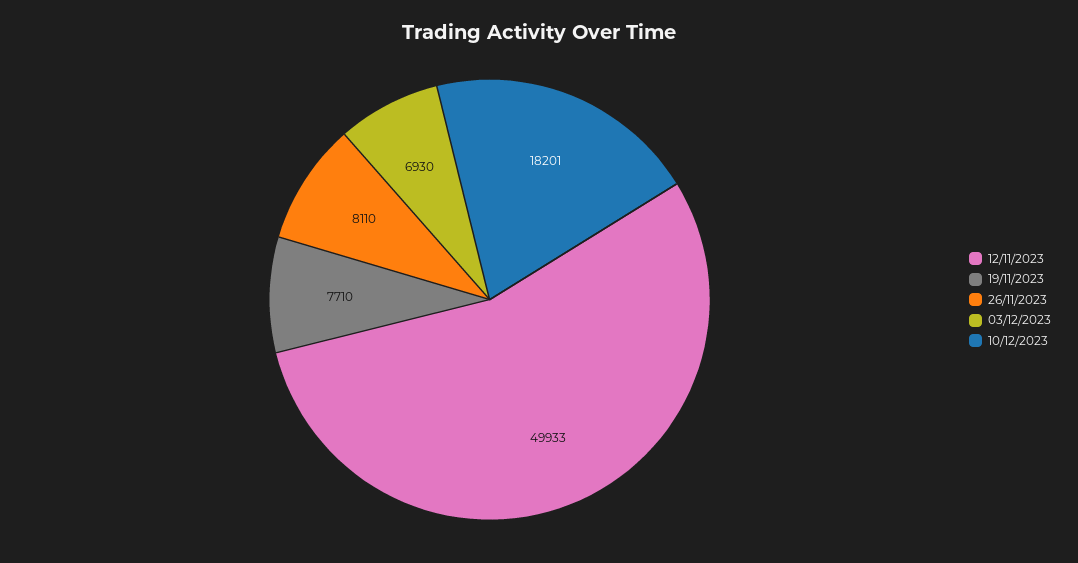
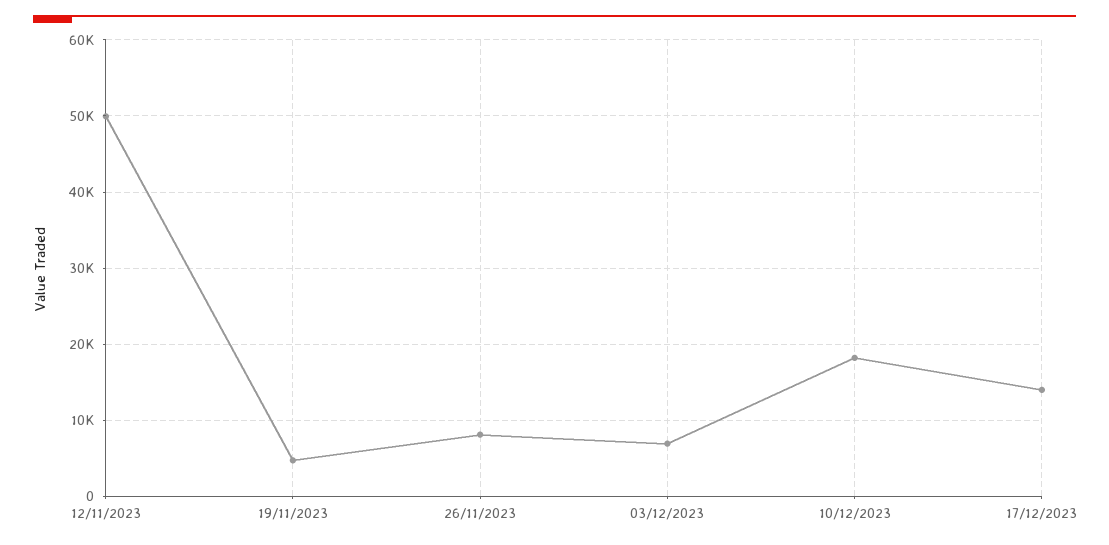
19/11/2023: 7710 -> 5000
17/12/2023: none -> 14000

